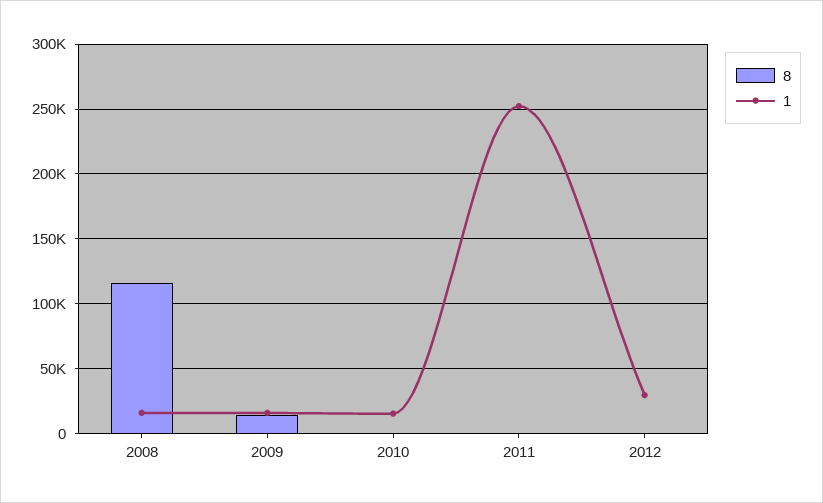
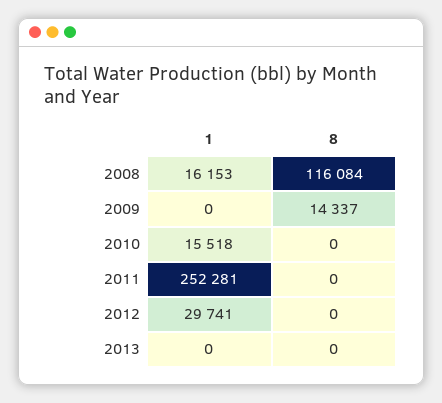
1, 2009: 15000 -> 0
1, 2013: none -> 0
8, 2013: none -> 0

